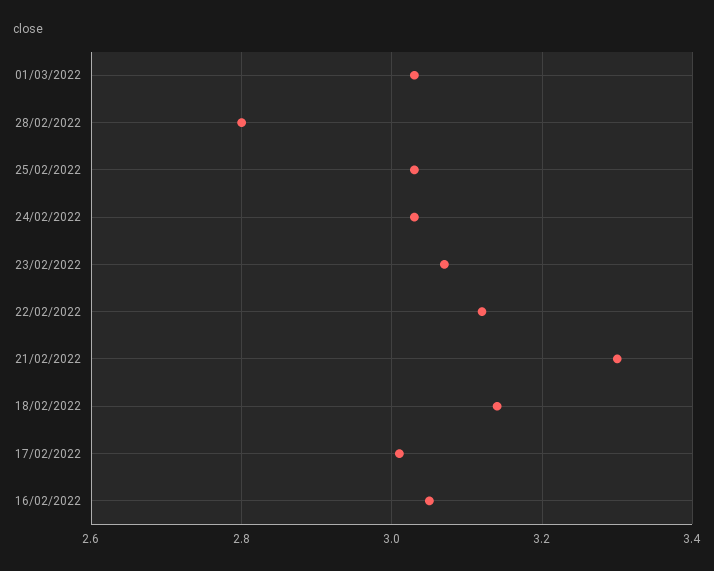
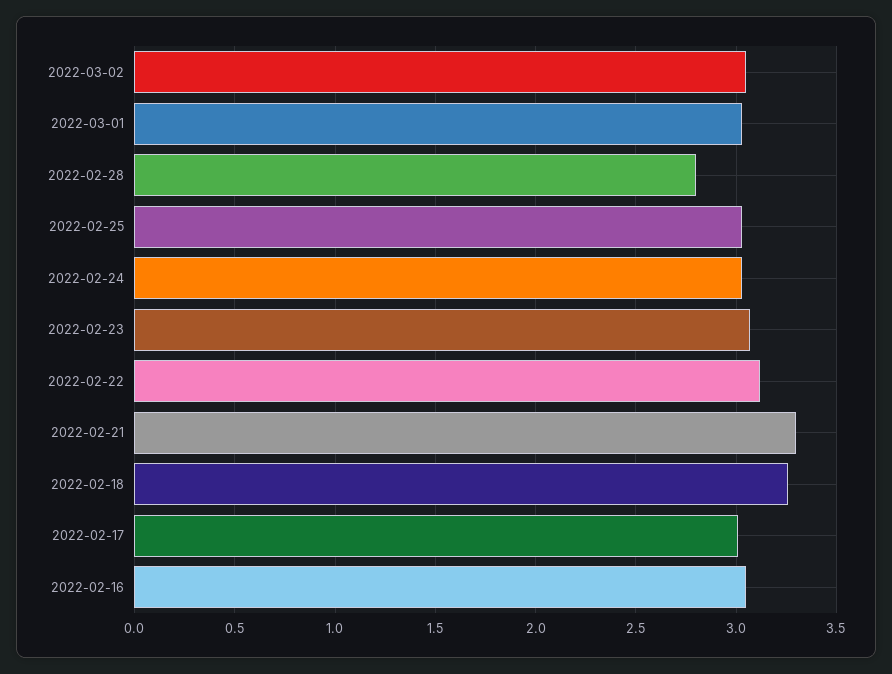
18/02/2022: 3.15 -> 3.25
2022-03-02: none -> 3.05

